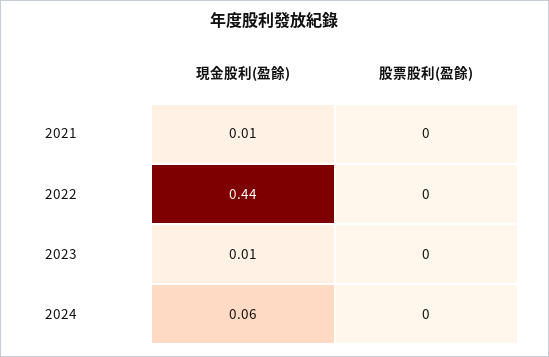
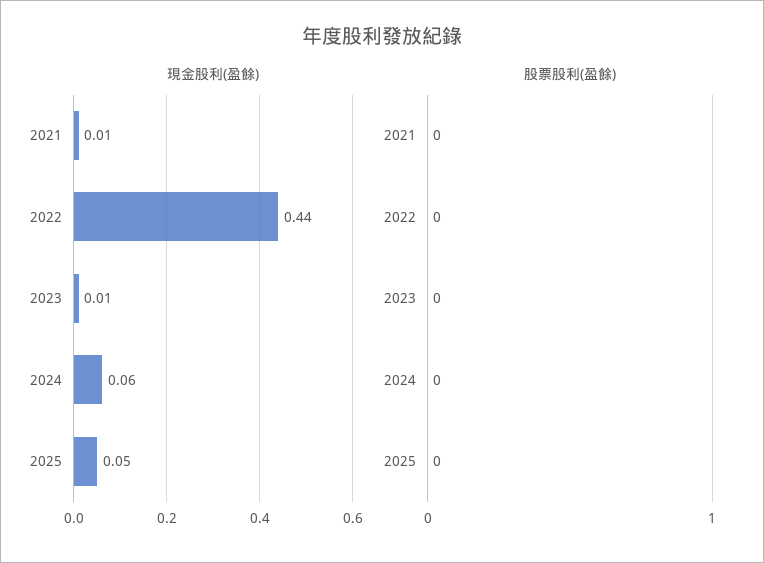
現金股利(盈餘), 2025: none -> 0.05
股票股利(盈餘), 2025: none -> 0

